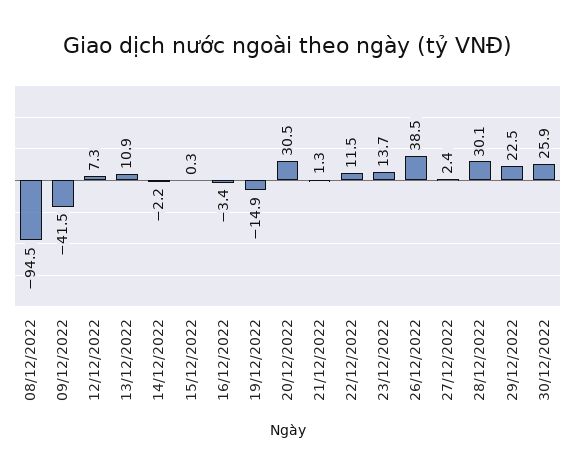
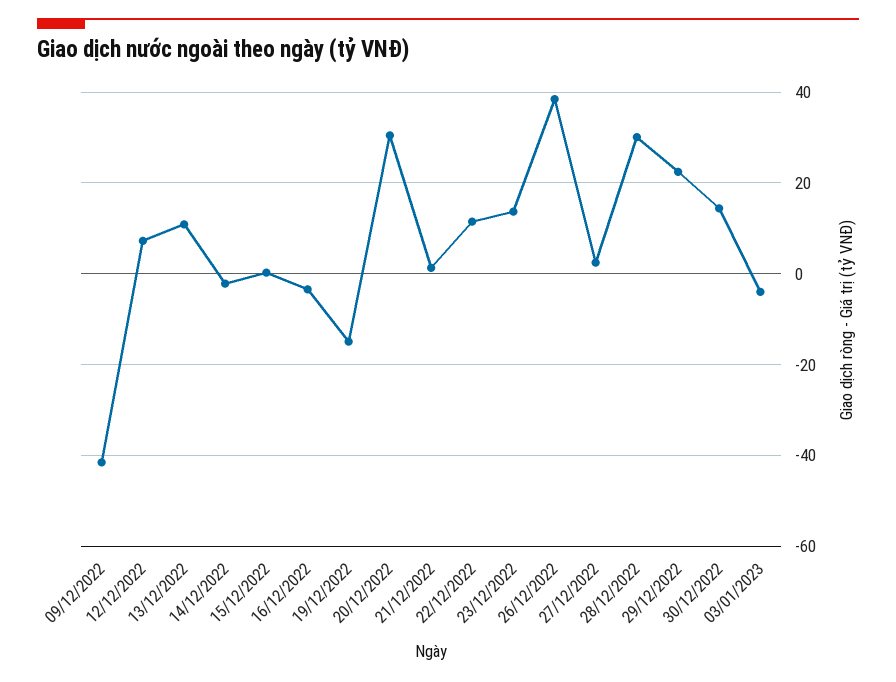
08/12/2022: -94.5 -> none
30/12/2022: 25.9 -> 14
03/01/2023: none -> -4

